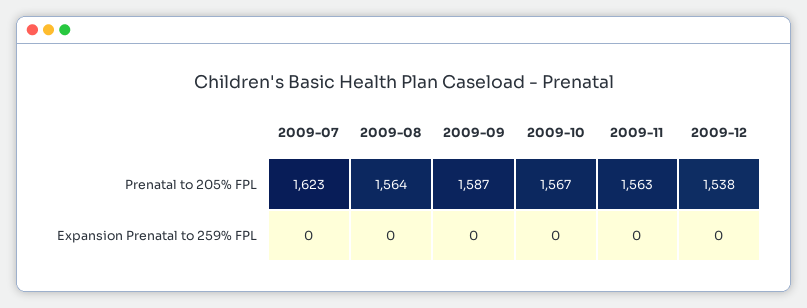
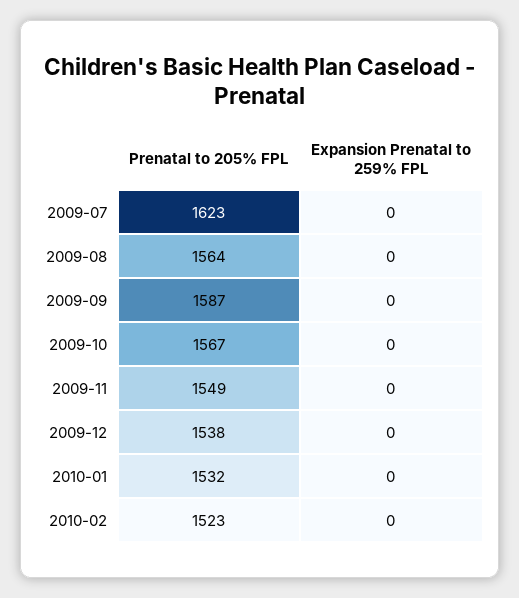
2009-11, Prenatal to 205% FPL: 1563 -> 1549
2010-01, Prenatal to 205% FPL: none -> 1532
2010-01, Expansion Prenatal to 259% FPL: none -> 0
2010-02, Prenatal to 205% FPL: none -> 1523
2010-02, Expansion Prenatal to 259% FPL: none -> 0

